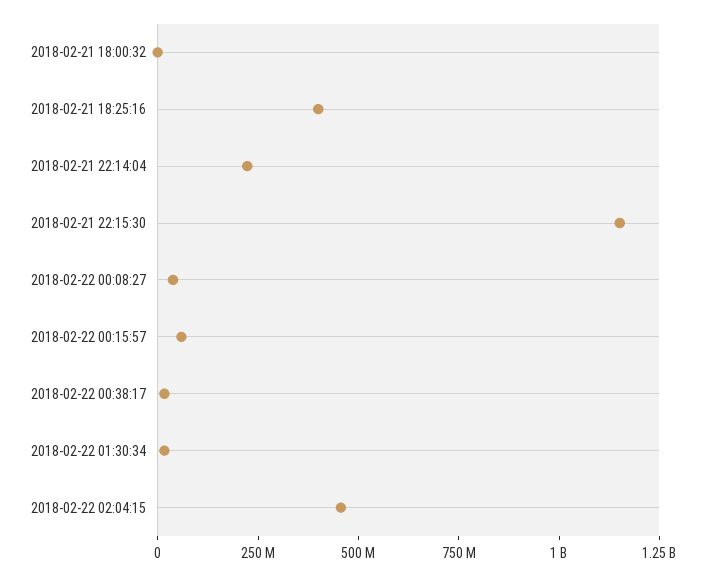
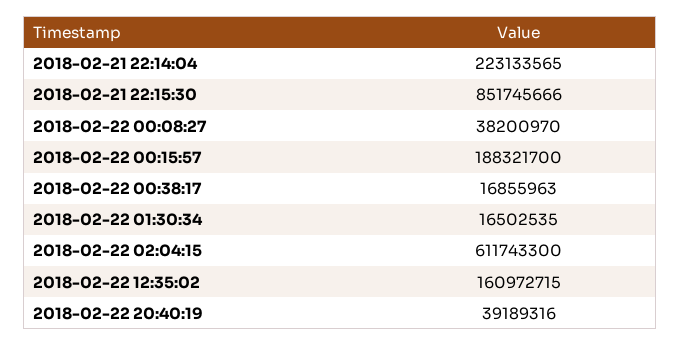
2018-02-21 18:00:32: 0 -> none
2018-02-21 18:25:16: 400000000 -> none
2018-02-21 22:15:30: 1150000000 -> 851745666
2018-02-22 00:15:57: 50000000 -> 188321700
2018-02-22 02:04:15: 450000000 -> 611743300
2018-02-22 12:35:02: none -> 160972715
2018-02-22 20:40:19: none -> 39189316

